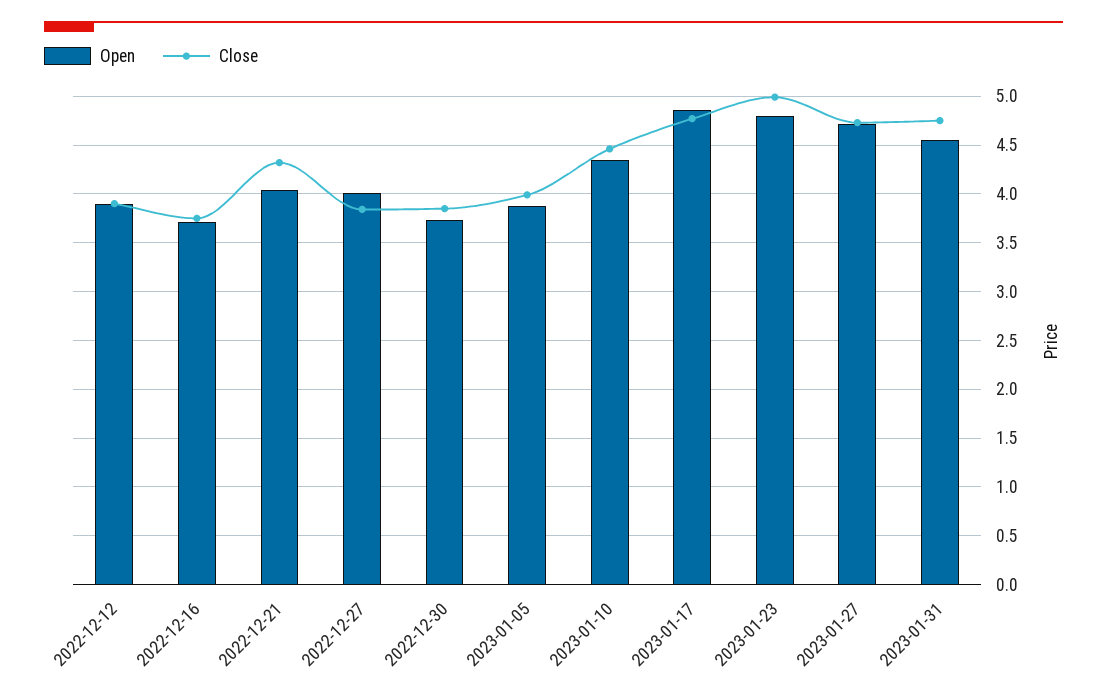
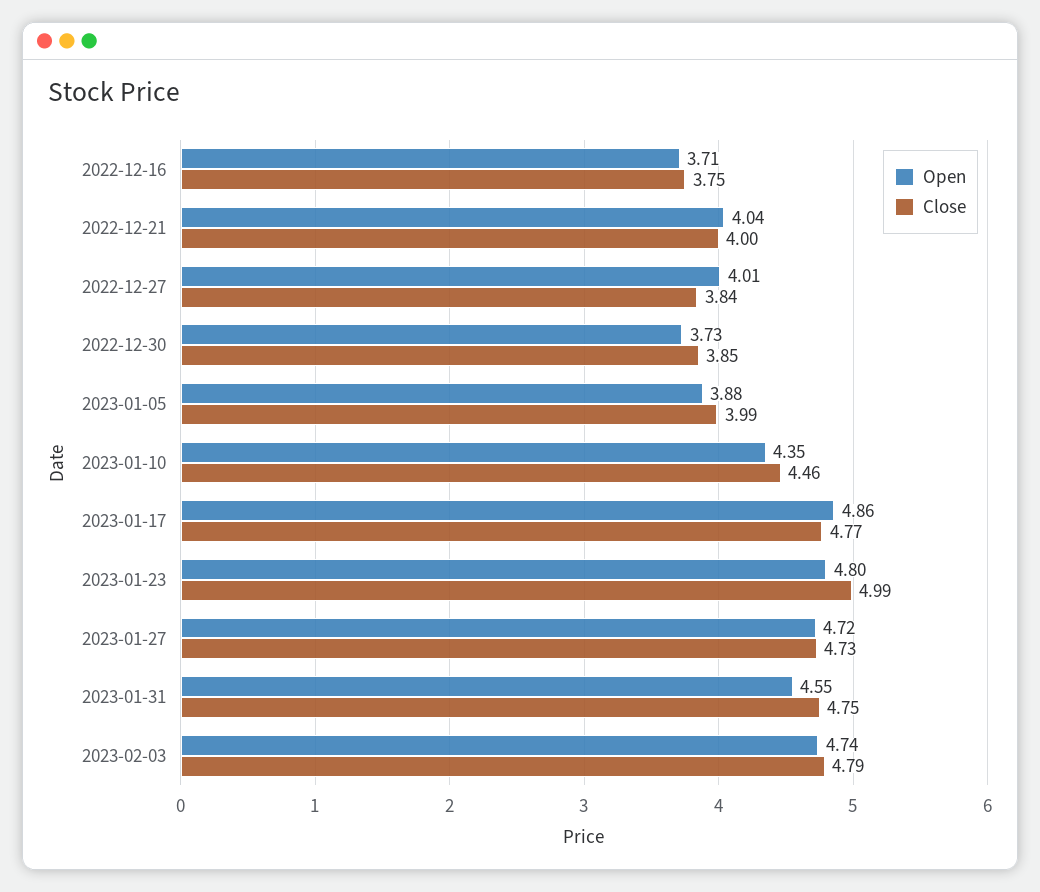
Open, 2022-12-12: 3.9 -> none
Close, 2022-12-12: 3.9 -> none
Close, 2022-12-21: 4.3 -> 4
Open, 2023-02-03: none -> 4.74
Close, 2023-02-03: none -> 4.79

